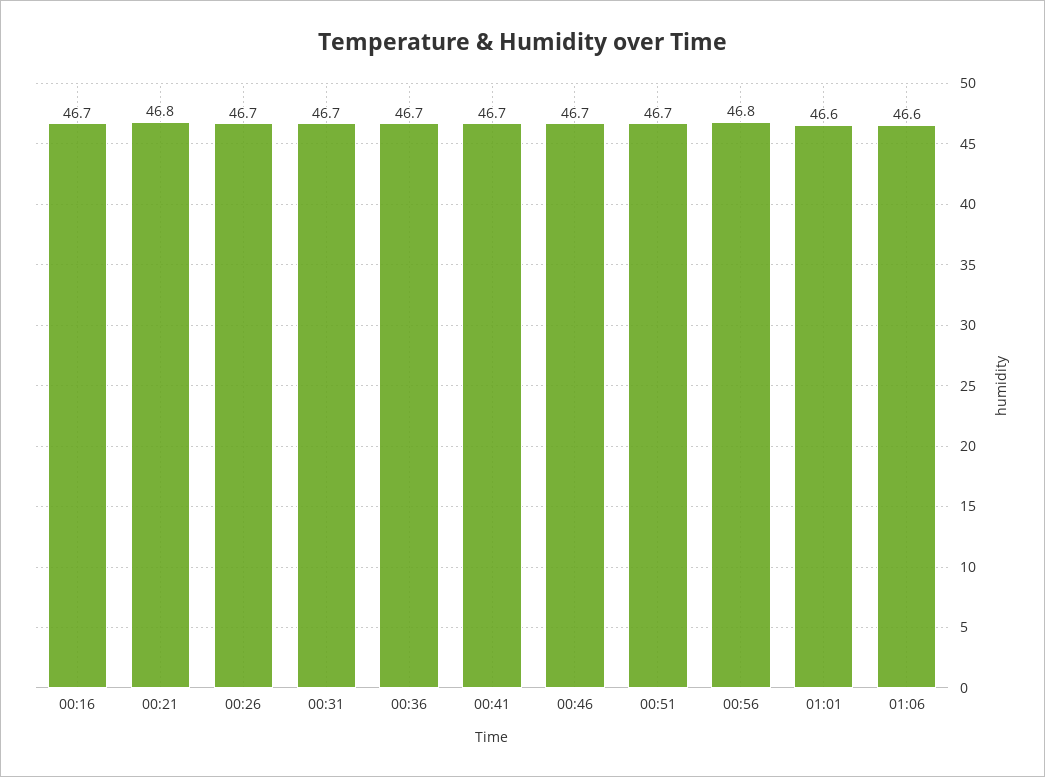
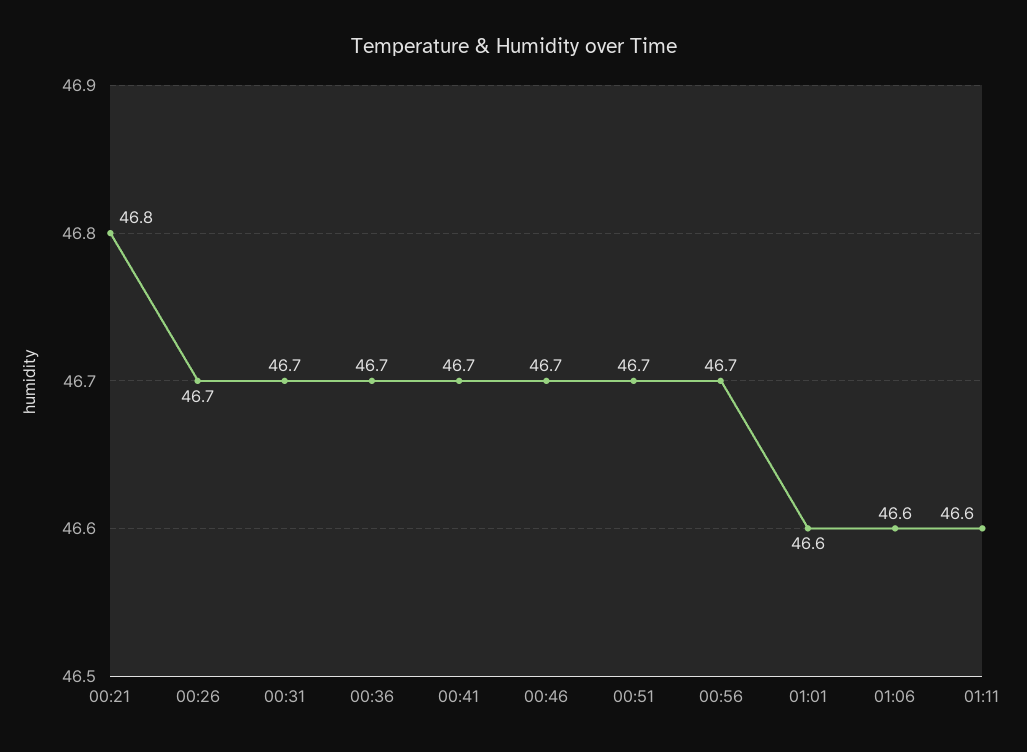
00:16: 46.7 -> none
00:56: 46.8 -> 46.7
01:11: none -> 46.6

